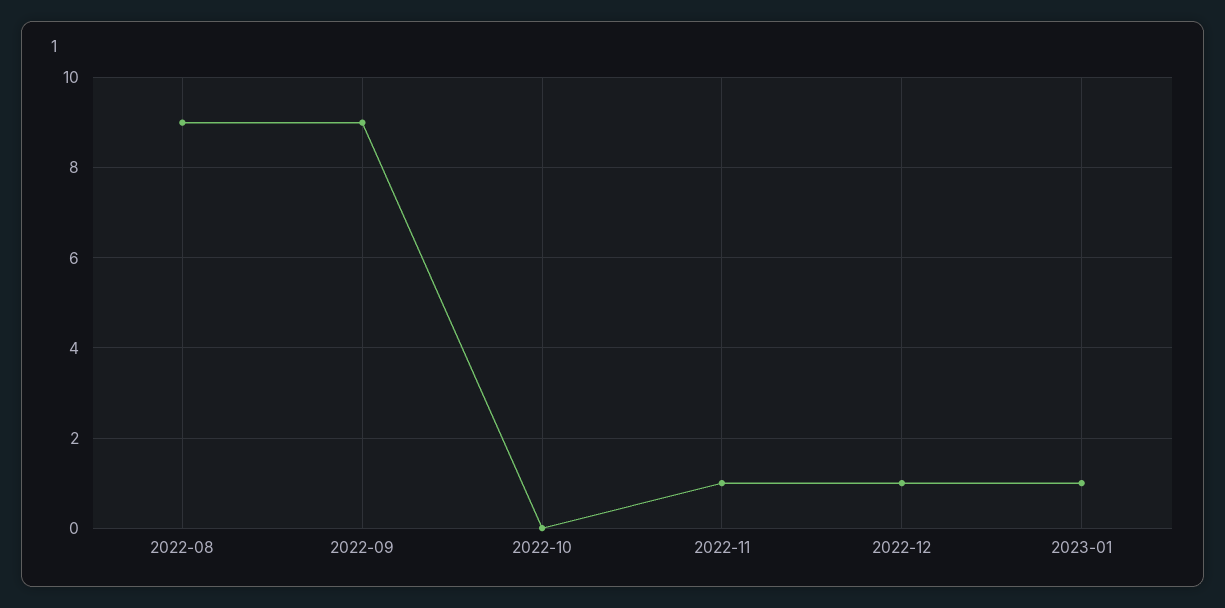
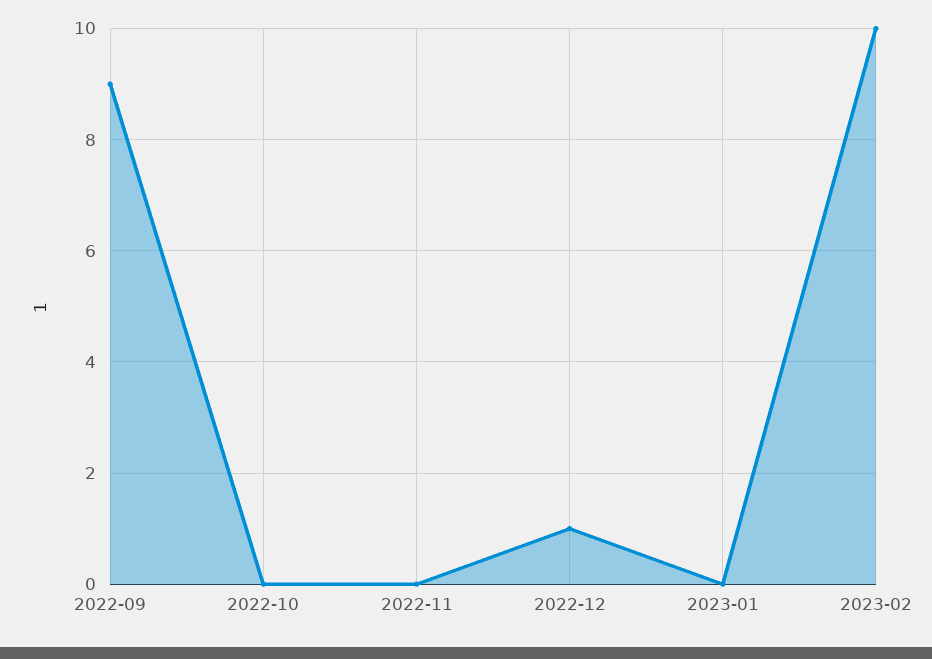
2022-08: 9 -> none
2022-11: 1 -> 0
2023-01: 1 -> 0
2023-02: none -> 10

